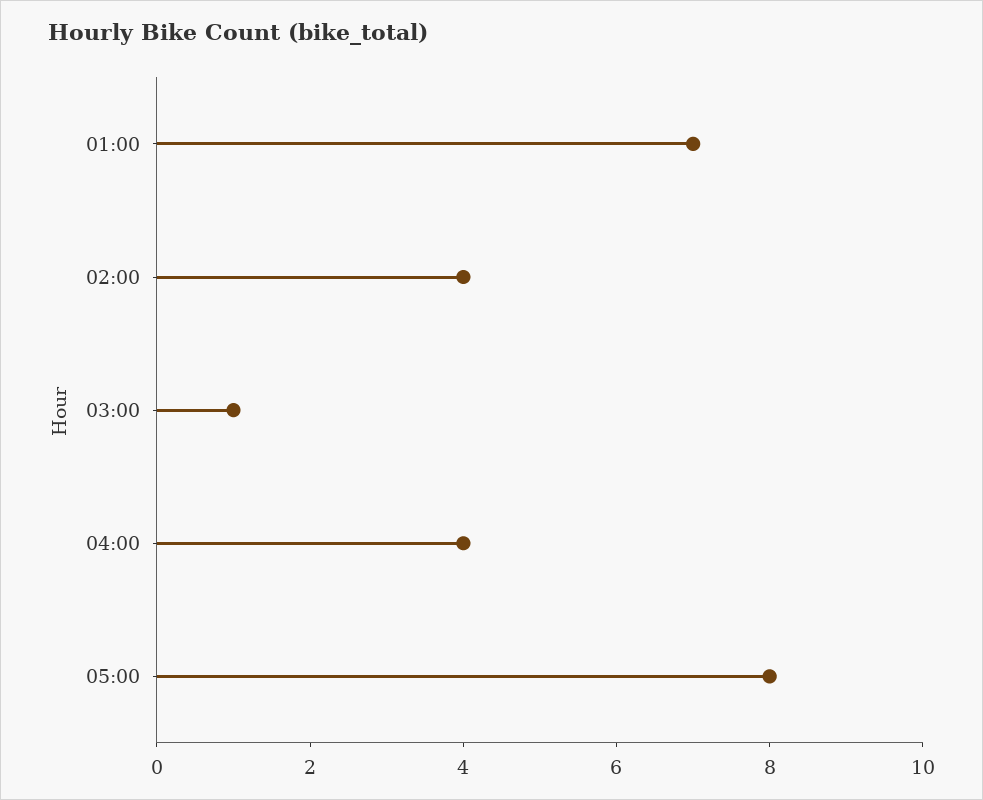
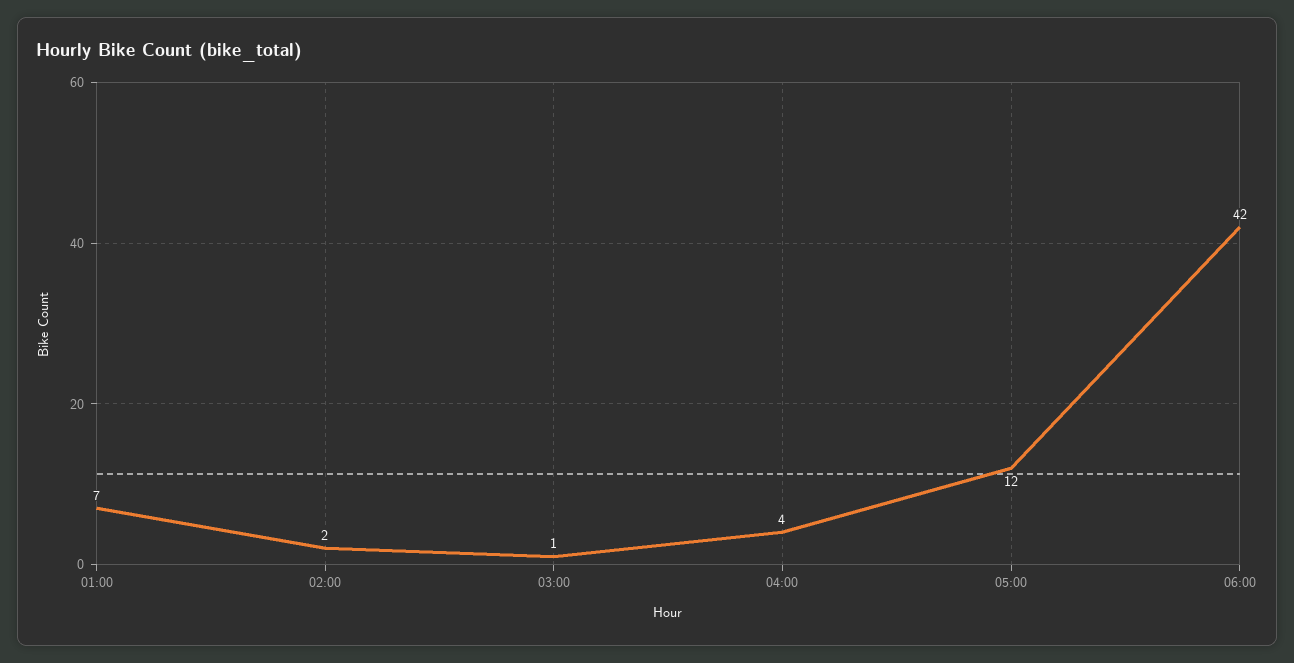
02:00: 4 -> 2
05:00: 8 -> 12
06:00: none -> 42

